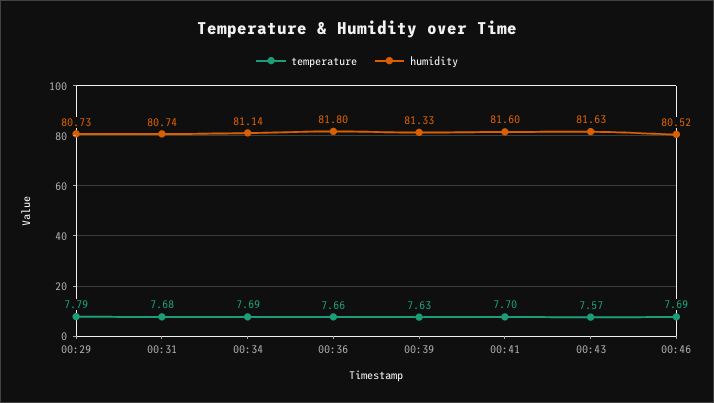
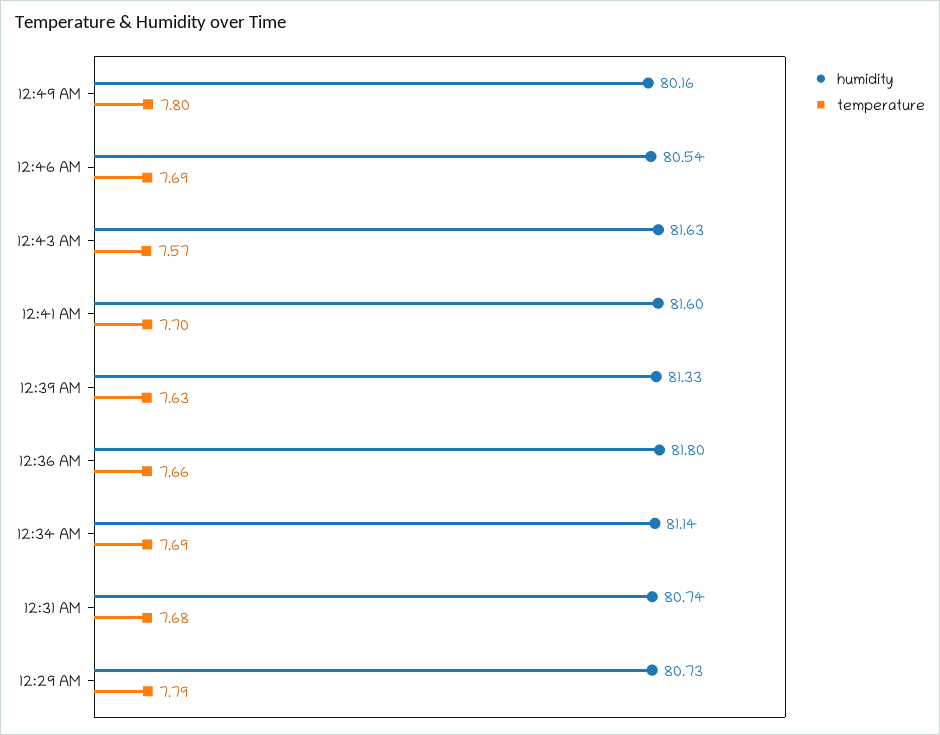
humidity, 00:46: 80.52 -> 80.54
humidity, 12:49 AM: none -> 80.16
temperature, 12:49 AM: none -> 7.8

